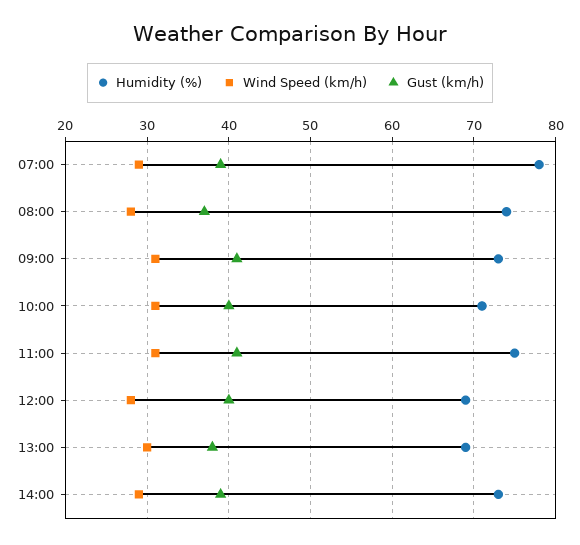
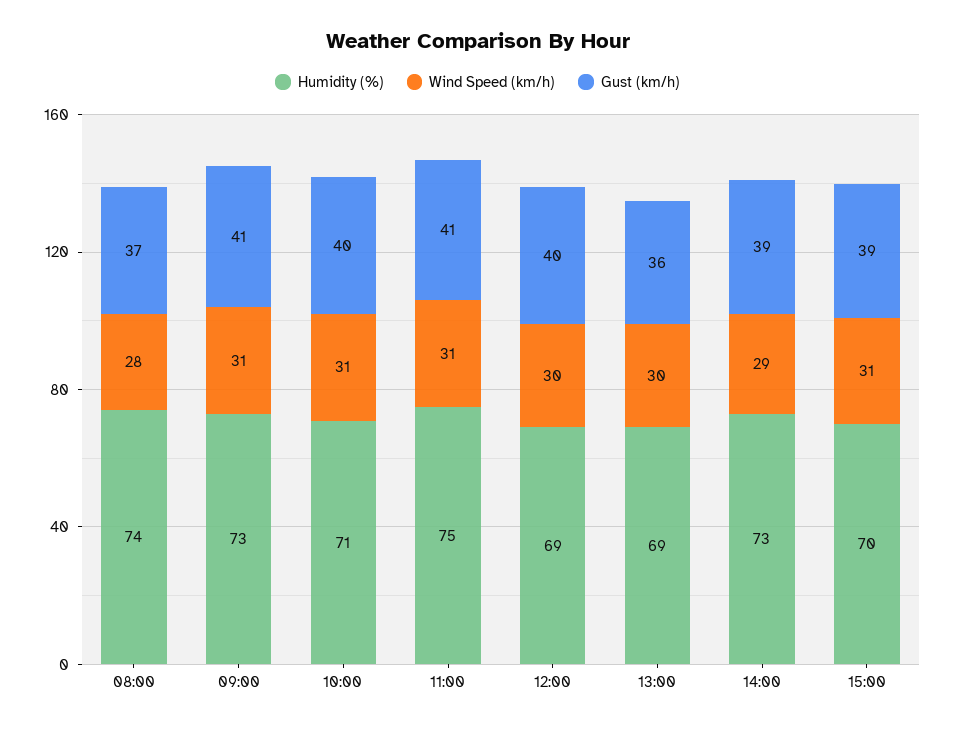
Humidity (%), 07:00: 78 -> none
Wind Speed (km/h), 07:00: 29 -> none
Gust (km/h), 07:00: 39 -> none
Wind Speed (km/h), 12:00: 28 -> 30
Gust (km/h), 13:00: 38 -> 36
Humidity (%), 15:00: none -> 70
Wind Speed (km/h), 15:00: none -> 31
Gust (km/h), 15:00: none -> 39

